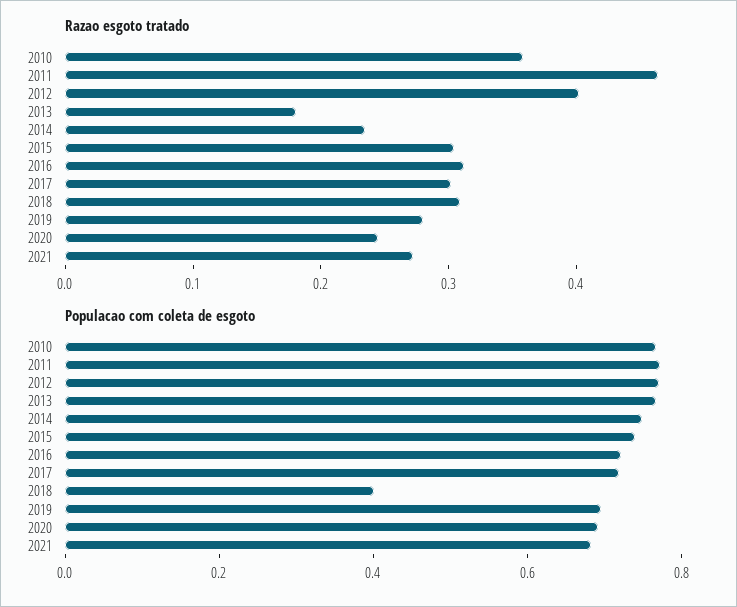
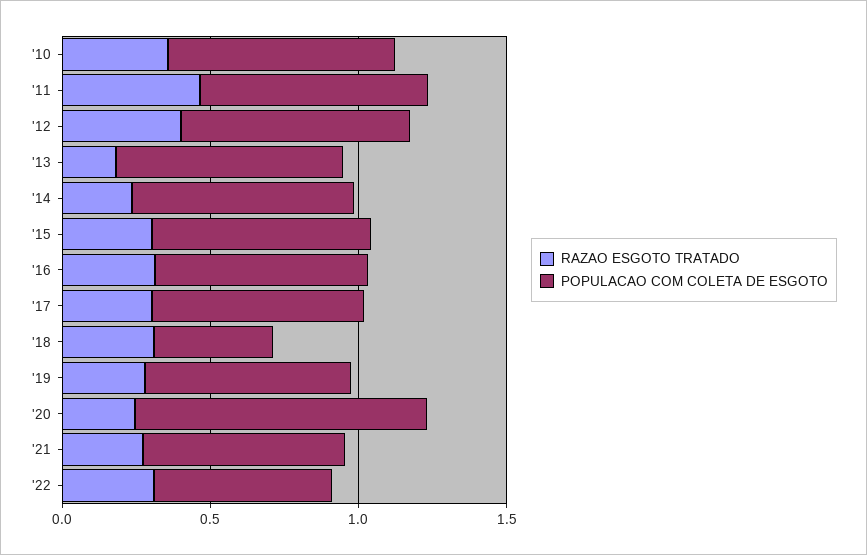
Populacao com coleta de esgoto, 2020: 0.7 -> 1
Razao esgoto tratado, '22: none -> 0.3
Populacao com coleta de esgoto, '22: none -> 0.6

